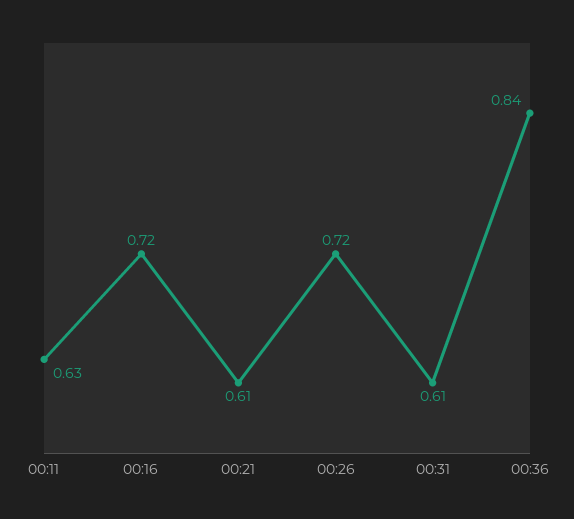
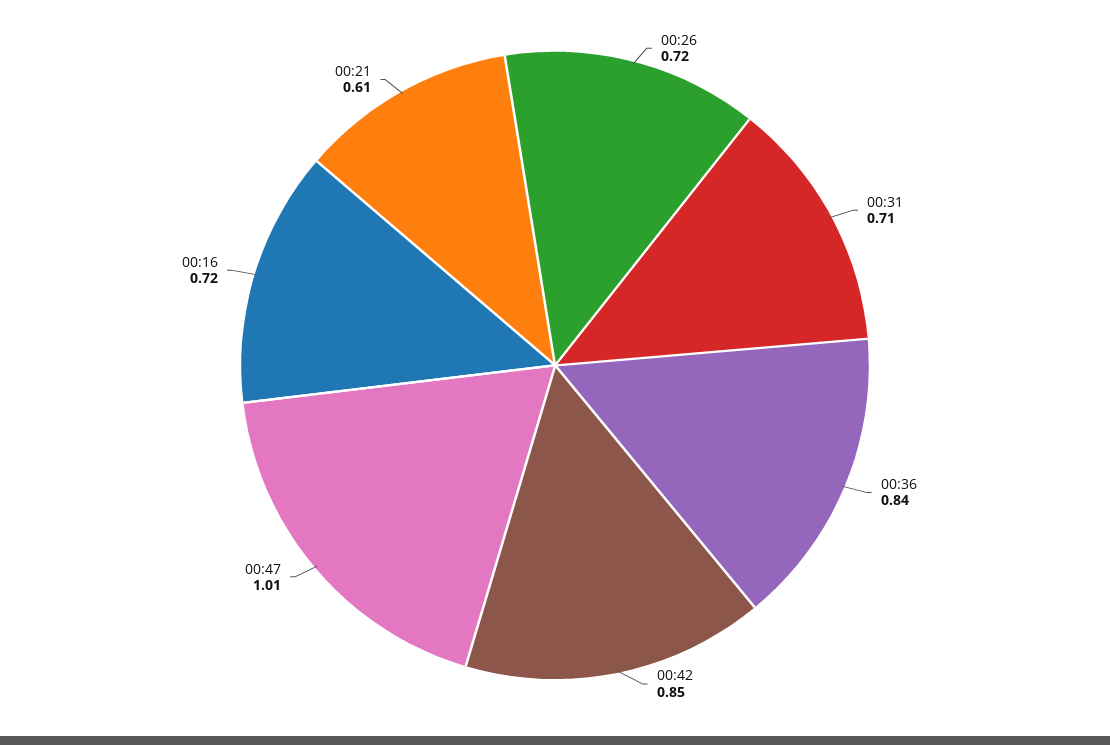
00:11: 0.63 -> none
00:31: 0.61 -> 0.71
00:42: none -> 0.85
00:47: none -> 1.01

